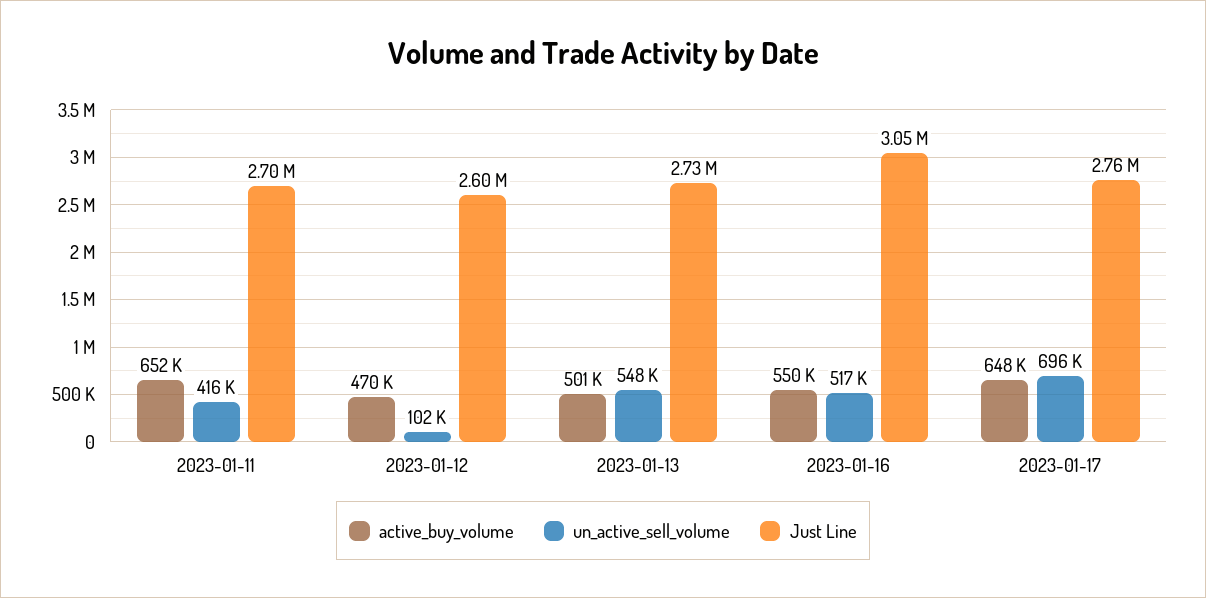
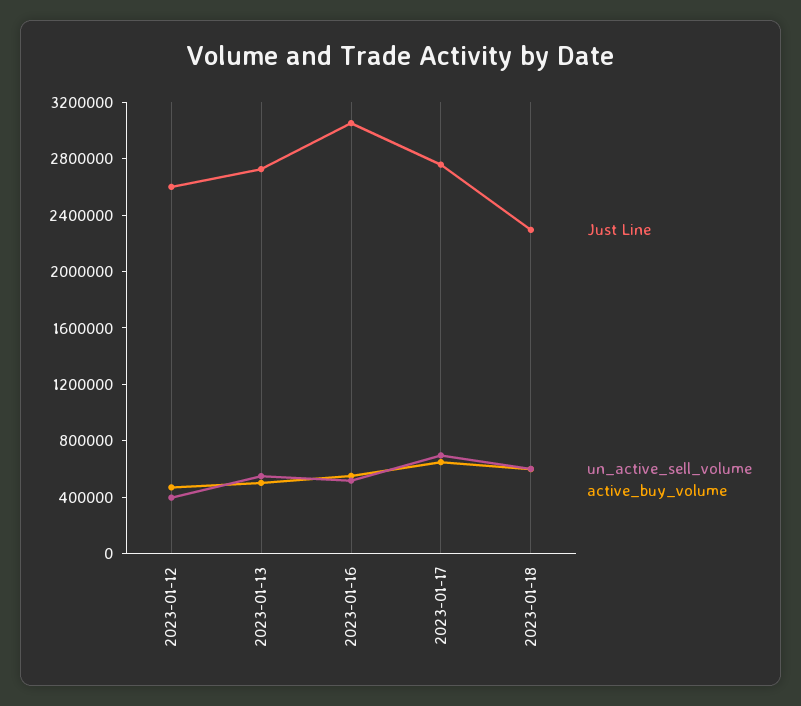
active_buy_volume, 2023-01-11: 652000 -> none
un_active_sell_volume, 2023-01-11: 416000 -> none
Just Line, 2023-01-11: 2700000 -> none
un_active_sell_volume, 2023-01-12: 102000 -> 400000
Just Line, 2023-01-18: none -> 2300000
un_active_sell_volume, 2023-01-18: none -> 600000
active_buy_volume, 2023-01-18: none -> 600000

